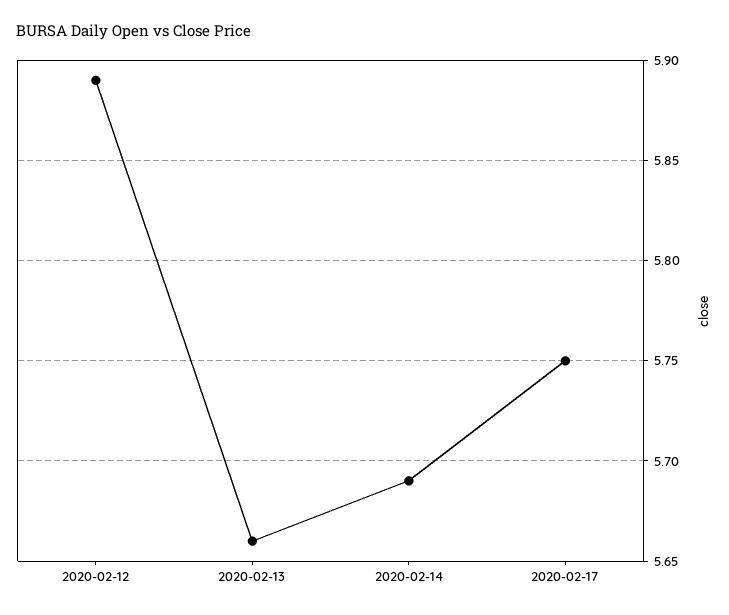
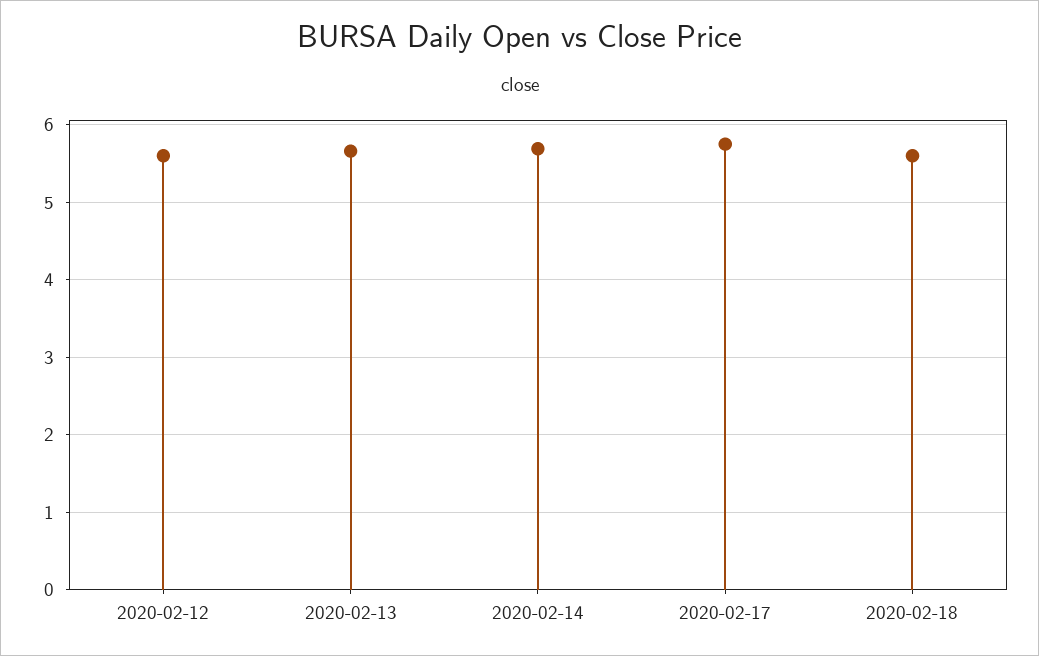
2020-02-12: 5.89 -> 5.6
2020-02-18: none -> 5.6

